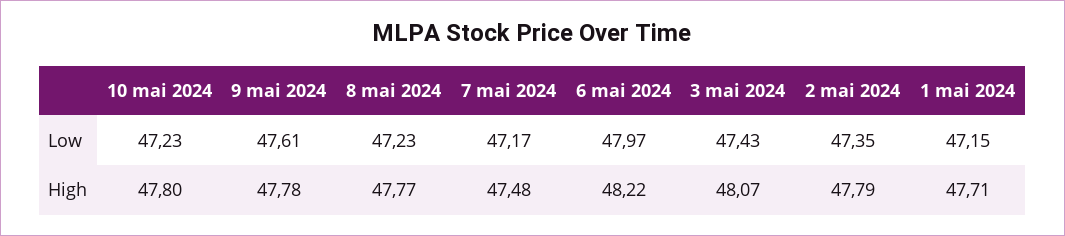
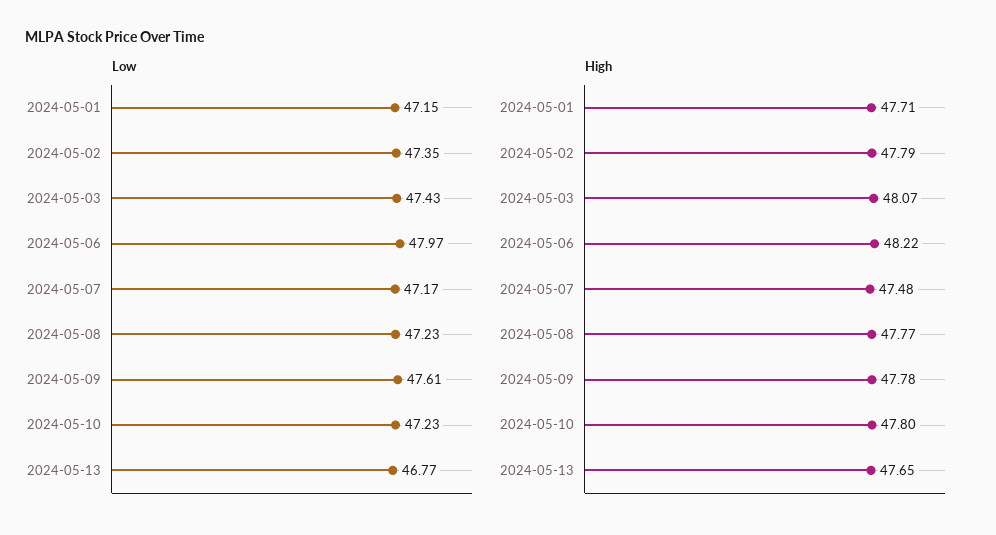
Low, 2024-05-13: none -> 46.77
High, 2024-05-13: none -> 47.65

